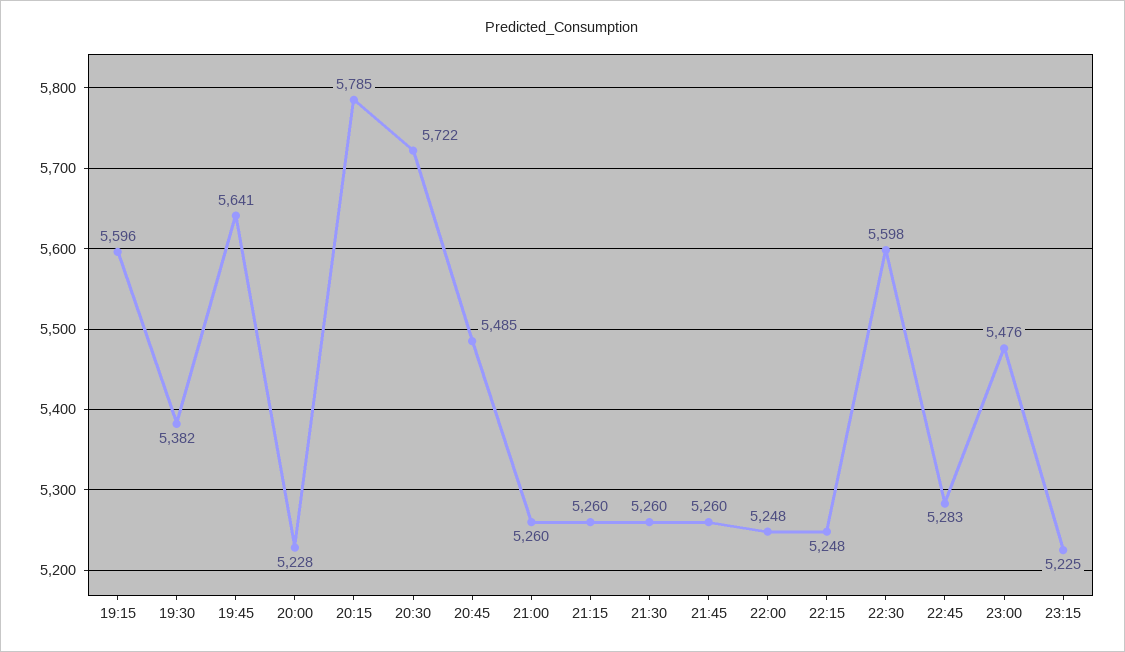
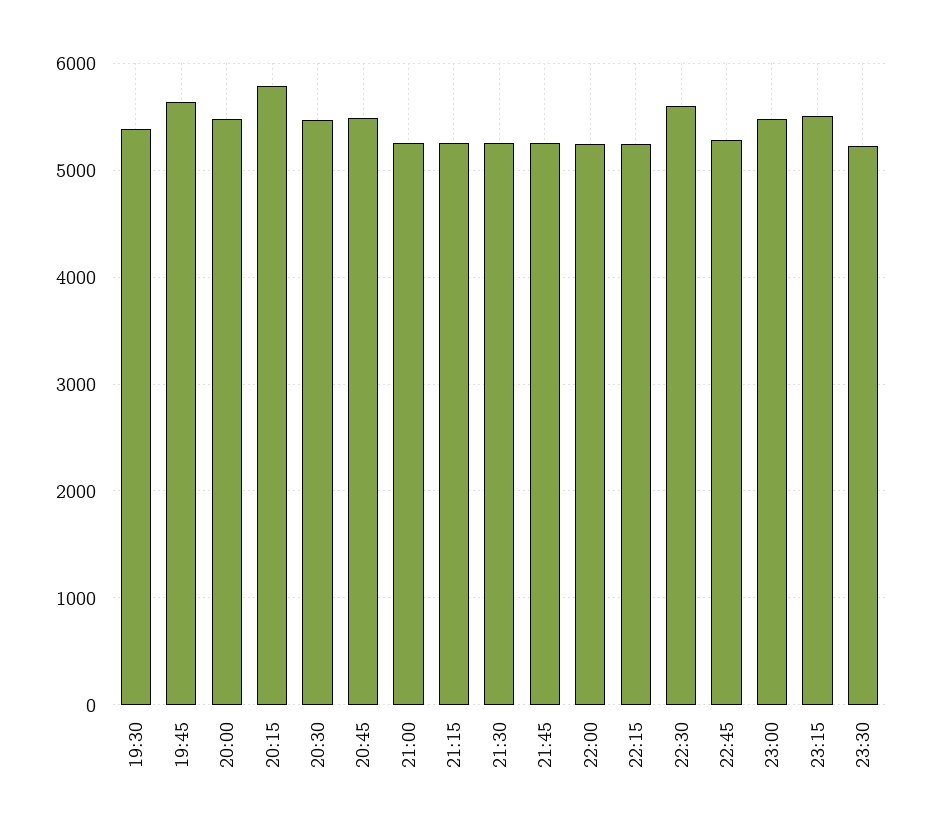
19:15: 5596 -> none
20:00: 5228 -> 5500
20:30: 5722 -> 5500
23:15: 5225 -> 5500
23:30: none -> 5200

